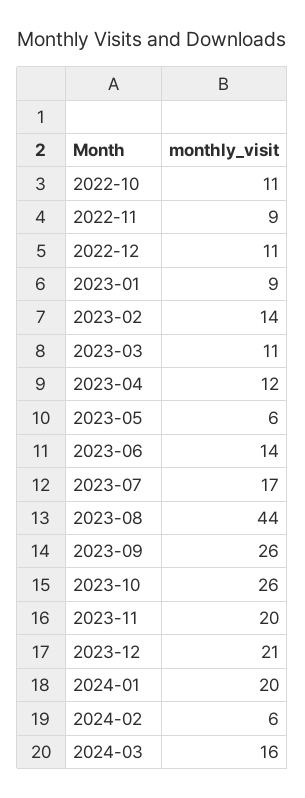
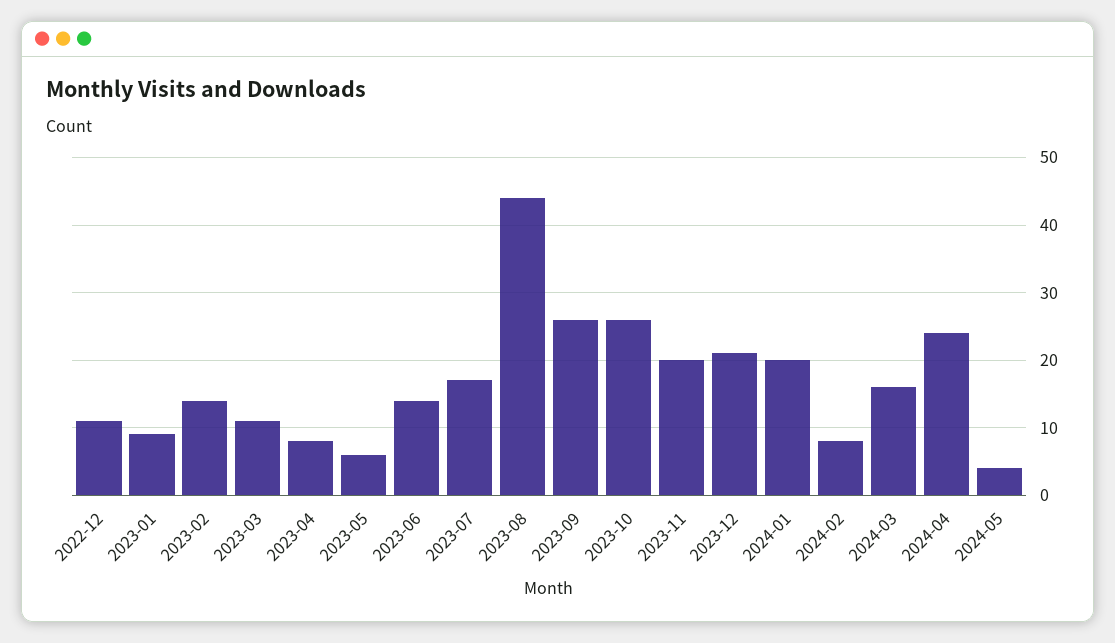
2022-10: 11 -> none
2022-11: 9 -> none
2023-04: 12 -> 8
2024-02: 6 -> 8
2024-04: none -> 24
2024-05: none -> 4

